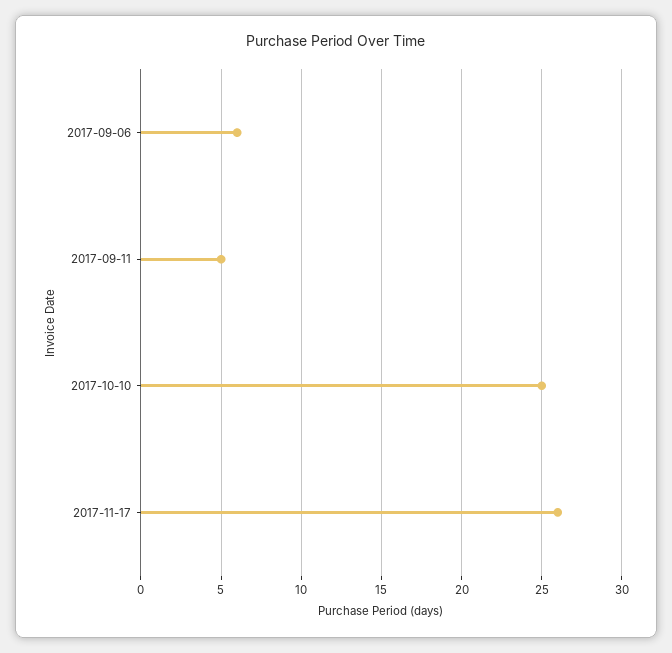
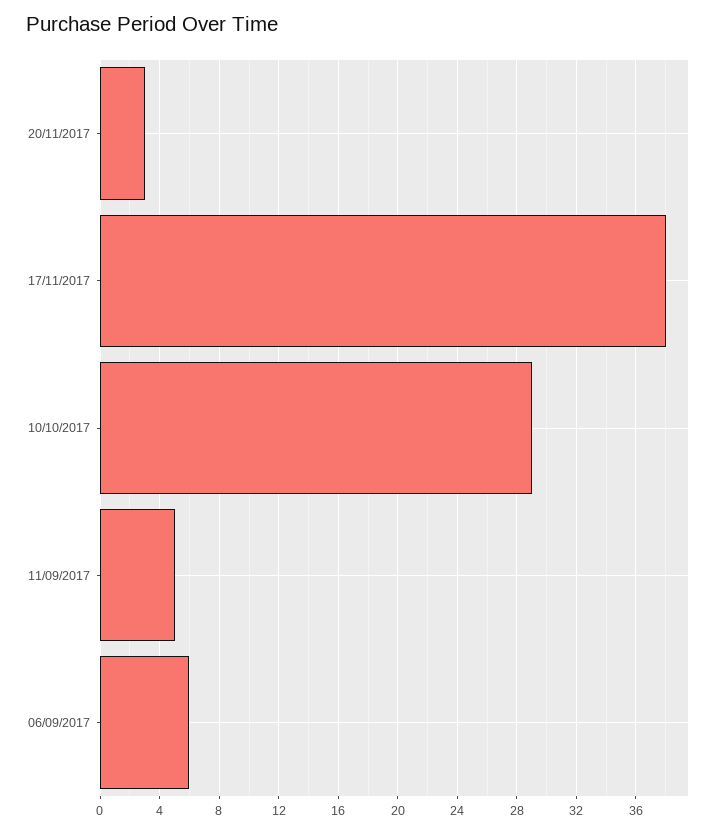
2017-10-10: 25 -> 29
2017-11-17: 26 -> 38
20/11/2017: none -> 3

